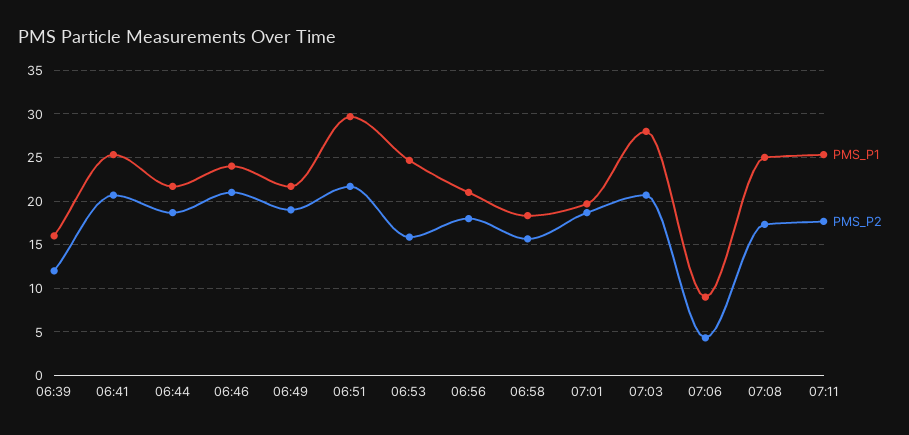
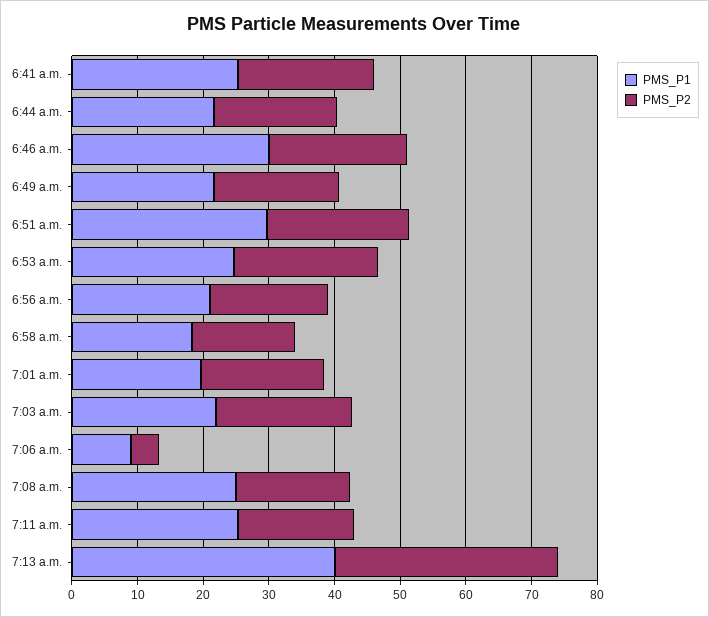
PMS_P1, 06:39: 16 -> none
PMS_P2, 06:39: 12 -> none
PMS_P1, 06:46: 24 -> 30
PMS_P2, 06:53: 16 -> 22
PMS_P1, 07:03: 28 -> 22
PMS_P1, 7:13 a.m.: none -> 40
PMS_P2, 7:13 a.m.: none -> 34

